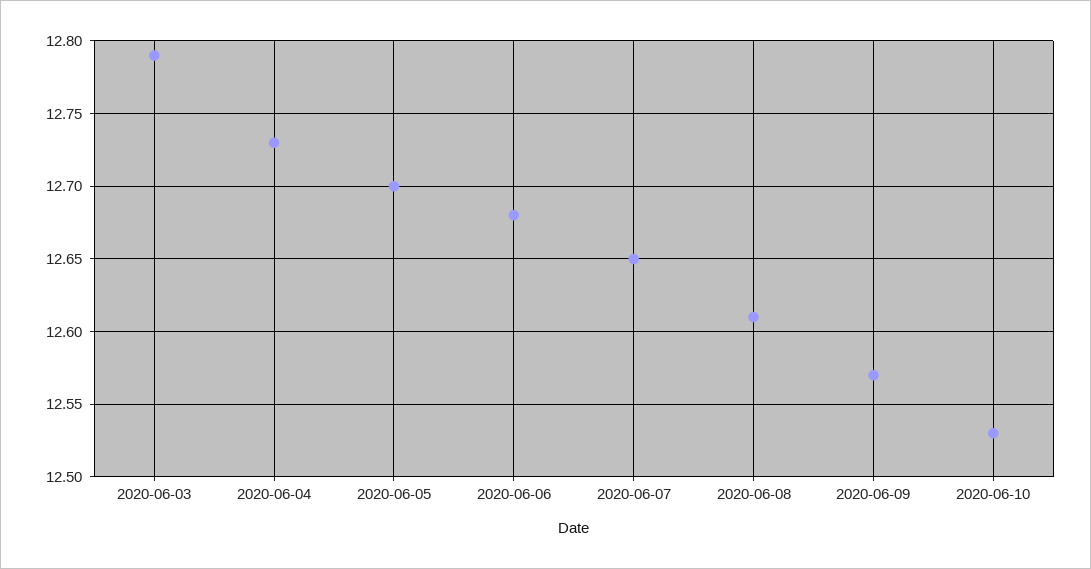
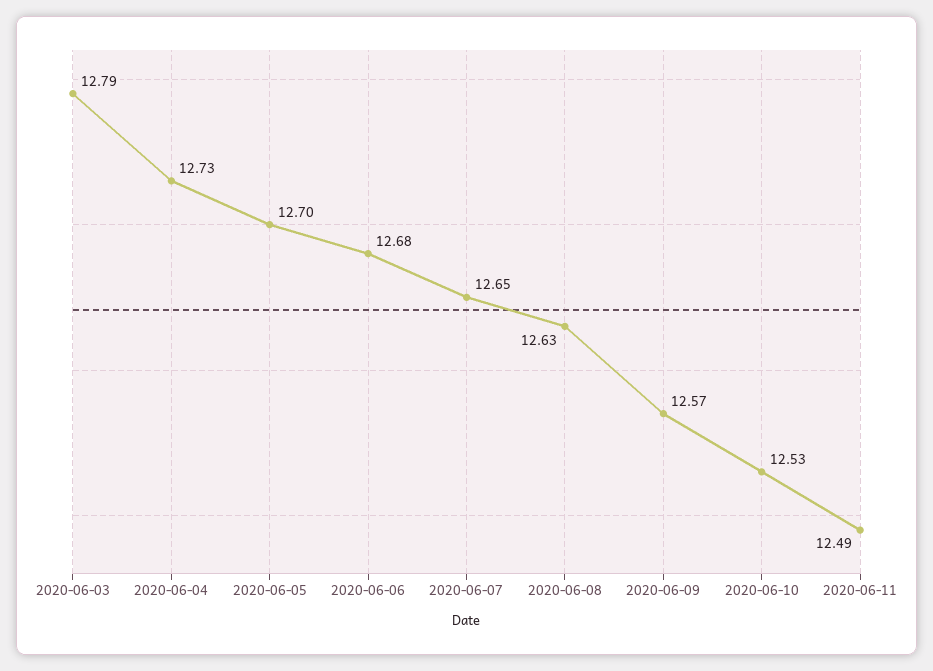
2020-06-08: 12.61 -> 12.63
2020-06-11: none -> 12.49

